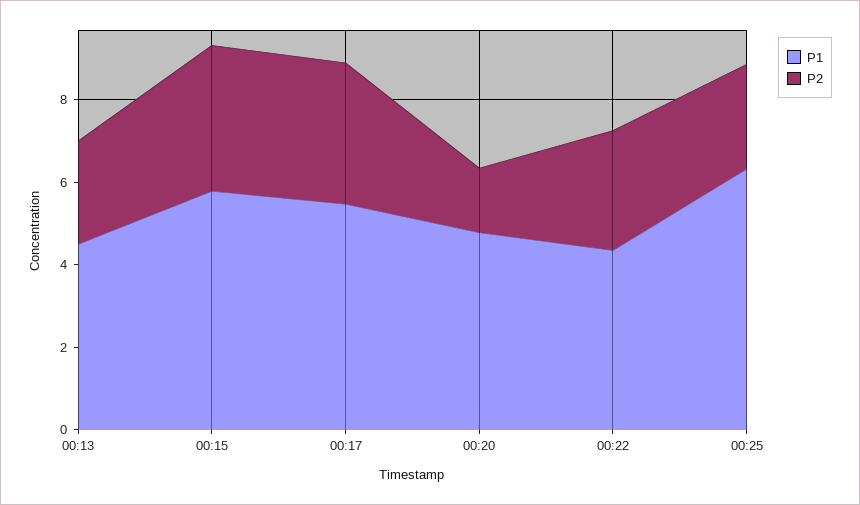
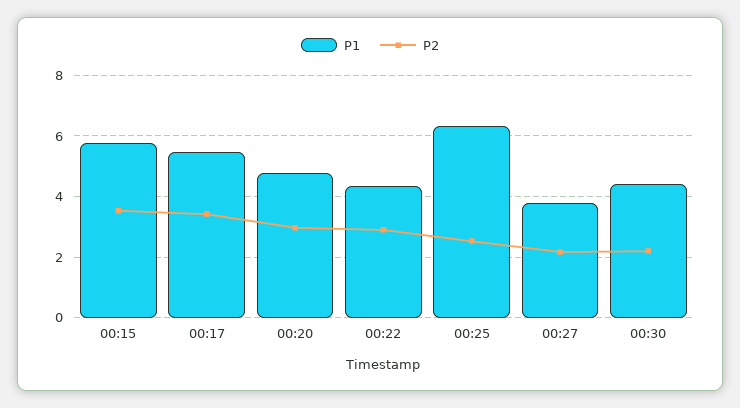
P1, 00:13: 4.5 -> none
P2, 00:13: 2.5 -> none
P2, 00:20: 1.5 -> 3
P1, 00:27: none -> 3.8
P2, 00:27: none -> 2.2
P1, 00:30: none -> 4.4
P2, 00:30: none -> 2.2

